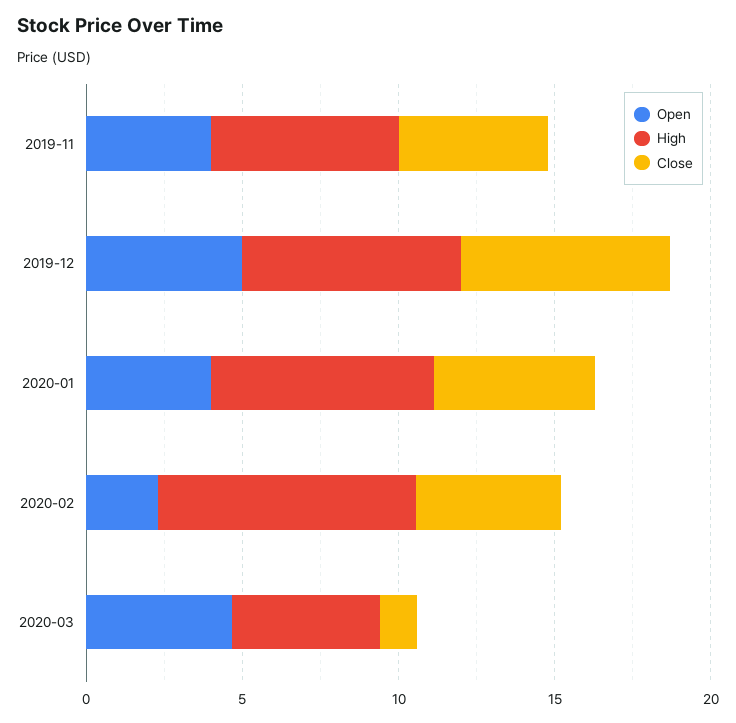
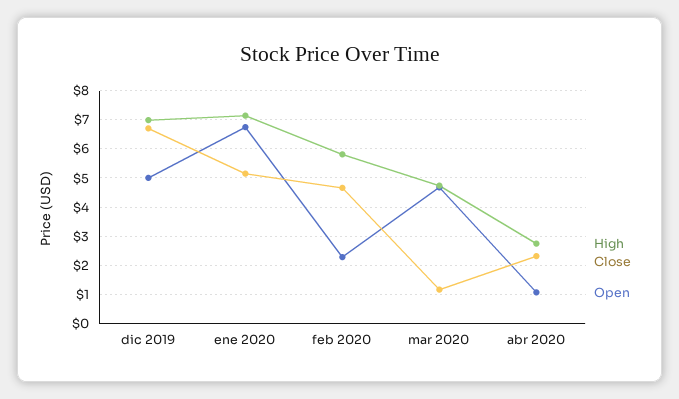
Open, 2019-11: 4 -> none
High, 2019-11: 6 -> none
Close, 2019-11: 5 -> none
Open, 2020-01: 4 -> 6.75
High, 2020-02: 8 -> 5.75
High, abr 2020: none -> 2.75
Close, abr 2020: none -> 2.25
Open, abr 2020: none -> 1

